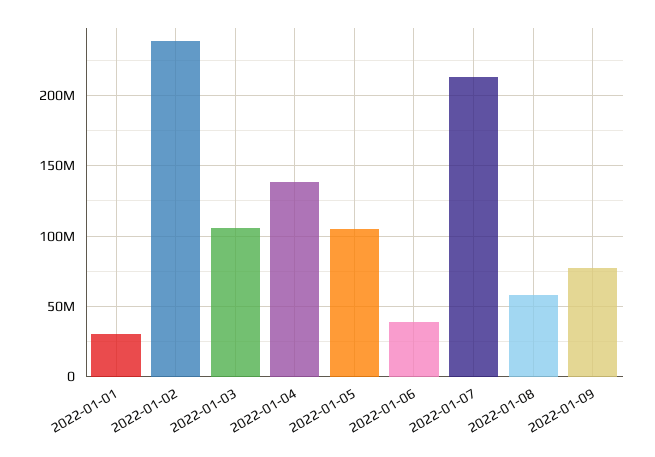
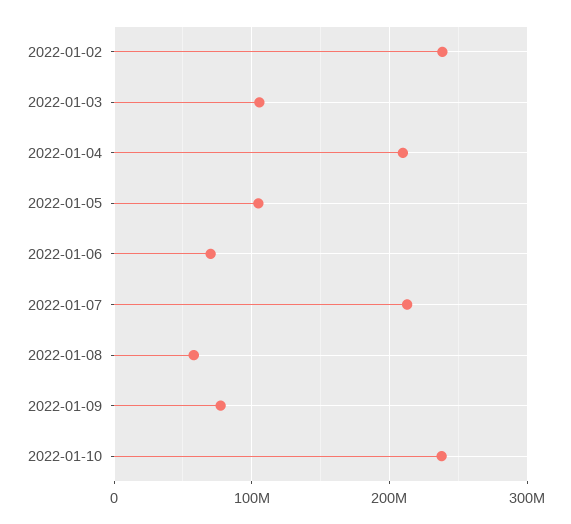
2022-01-01: 30000000 -> none
2022-01-04: 140000000 -> 210000000
2022-01-06: 40000000 -> 70000000
2022-01-10: none -> 240000000

